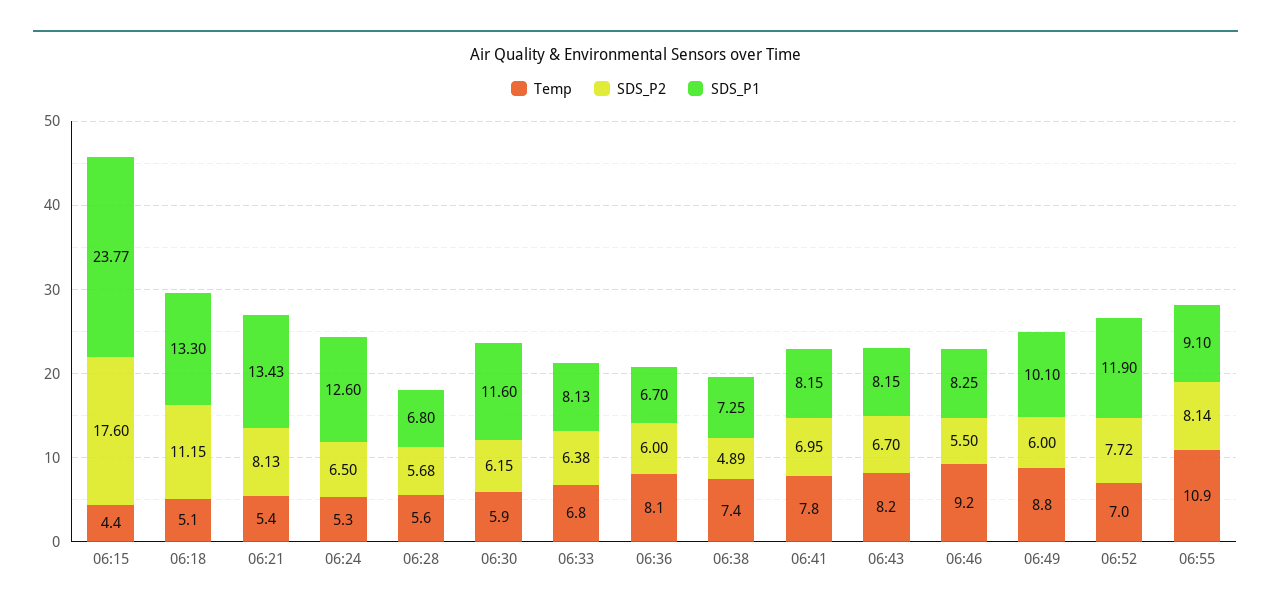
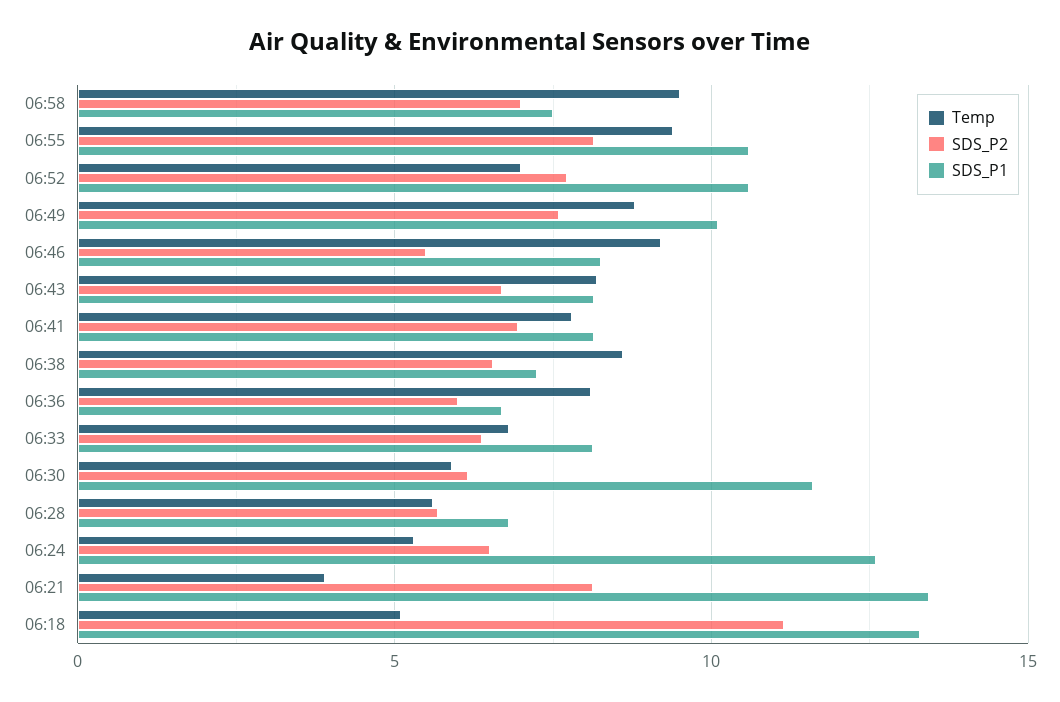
Temp, 06:15: 4.4 -> none
SDS_P2, 06:15: 17.6 -> none
SDS_P1, 06:15: 23.77 -> none
Temp, 06:21: 5.4 -> 4
Temp, 06:38: 7.4 -> 8.5
SDS_P2, 06:38: 4.89 -> 6.5
SDS_P2, 06:49: 6 -> 7.5
SDS_P1, 06:52: 11.9 -> 10.5
Temp, 06:55: 10.9 -> 9.5
SDS_P1, 06:55: 9.1 -> 10.5
Temp, 06:58: none -> 9.5
SDS_P2, 06:58: none -> 7
SDS_P1, 06:58: none -> 7.5

